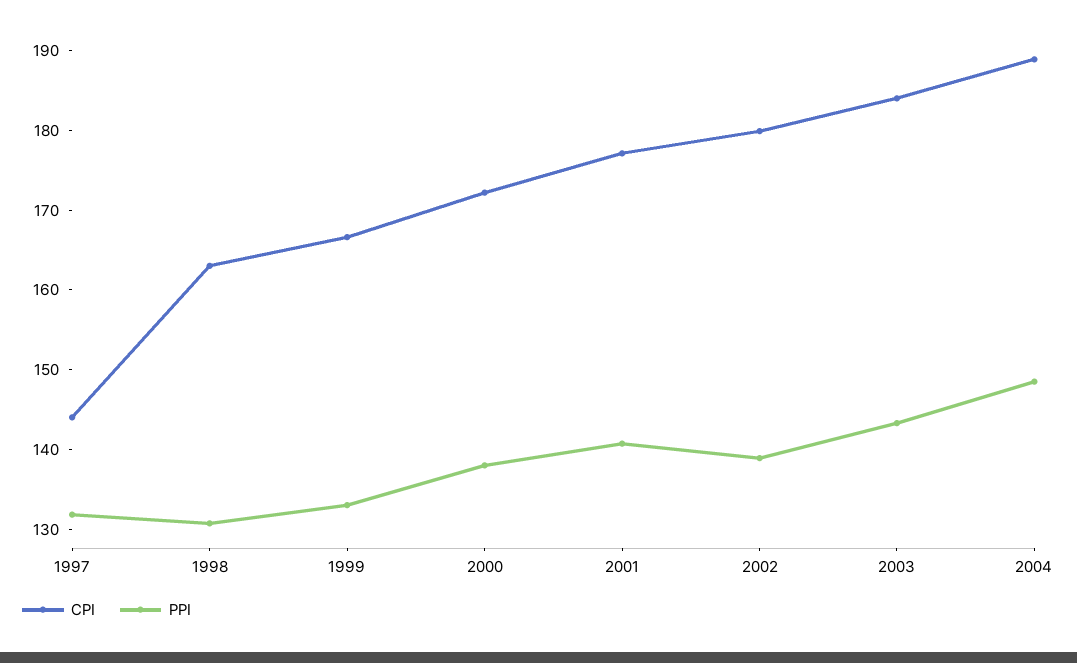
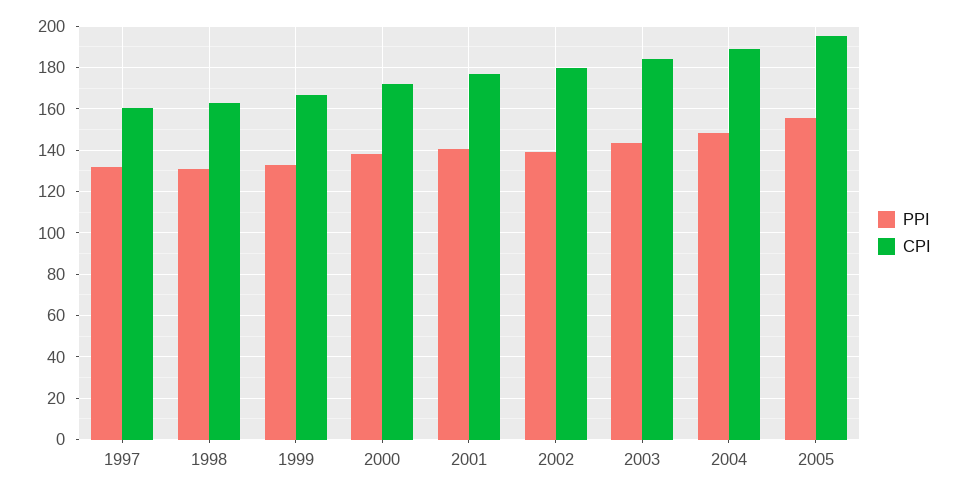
CPI, 1997: 144 -> 160
PPI, 2005: none -> 155
CPI, 2005: none -> 195

